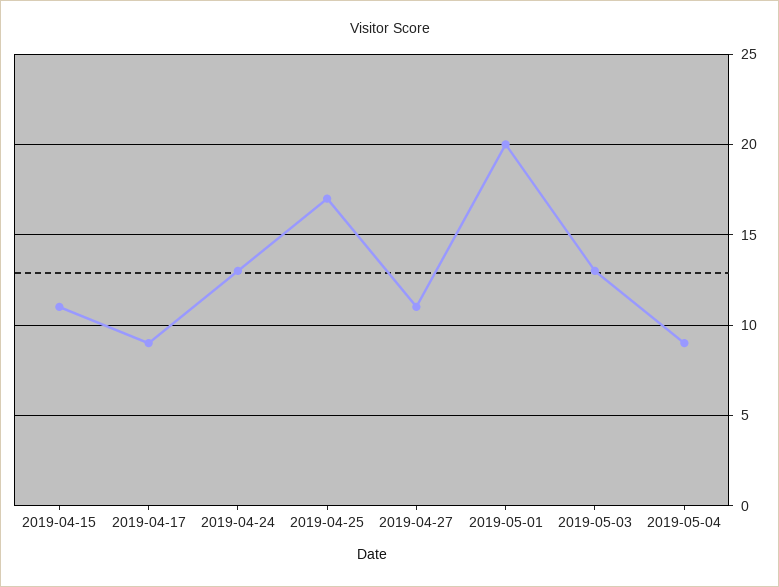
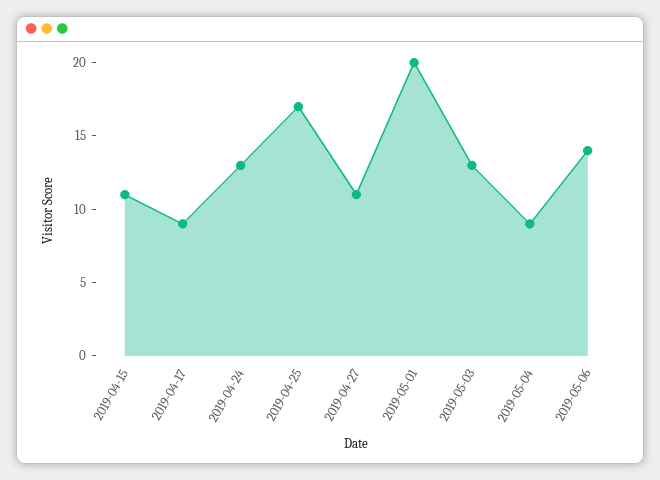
2019-05-06: none -> 14

